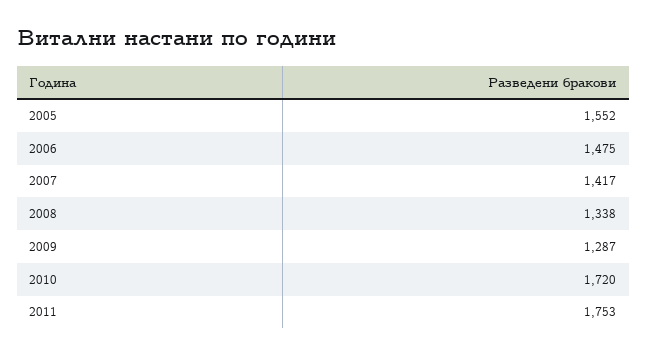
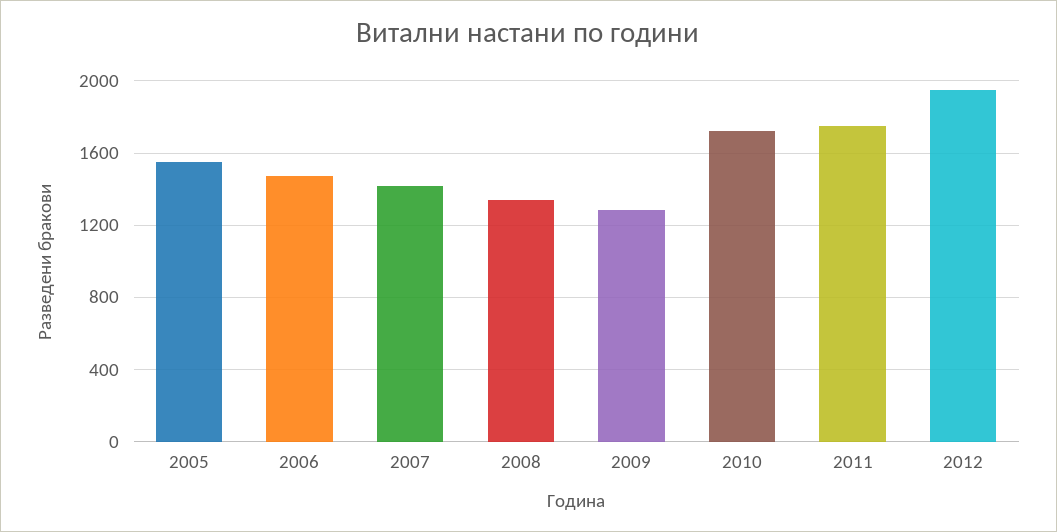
2012: none -> 1950

